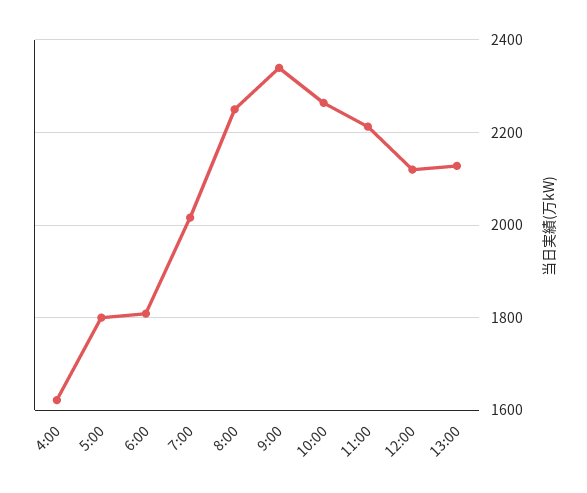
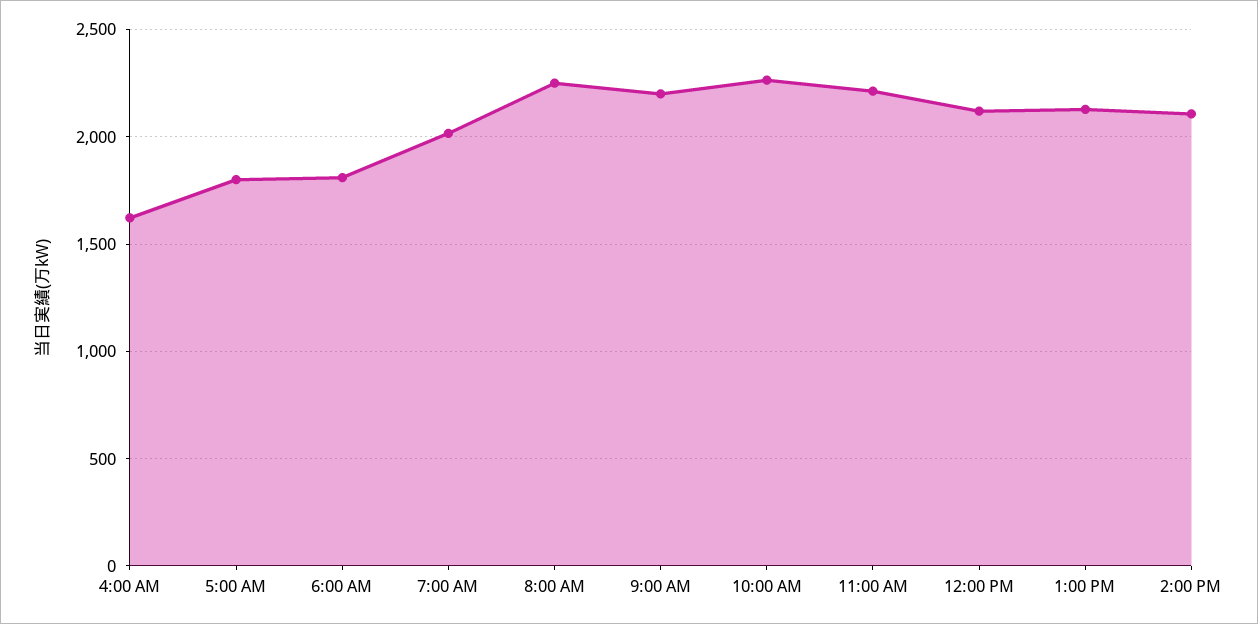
9:00: 2340 -> 2200
2:00 PM: none -> 2100

